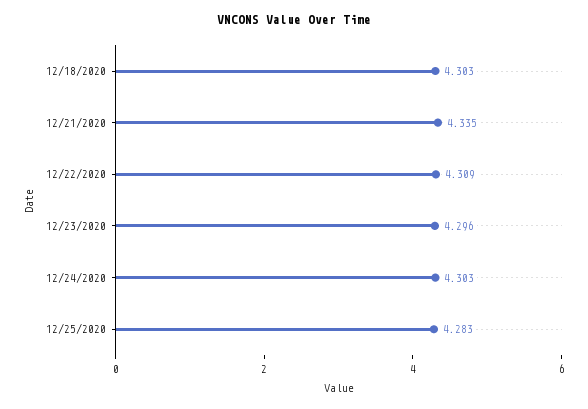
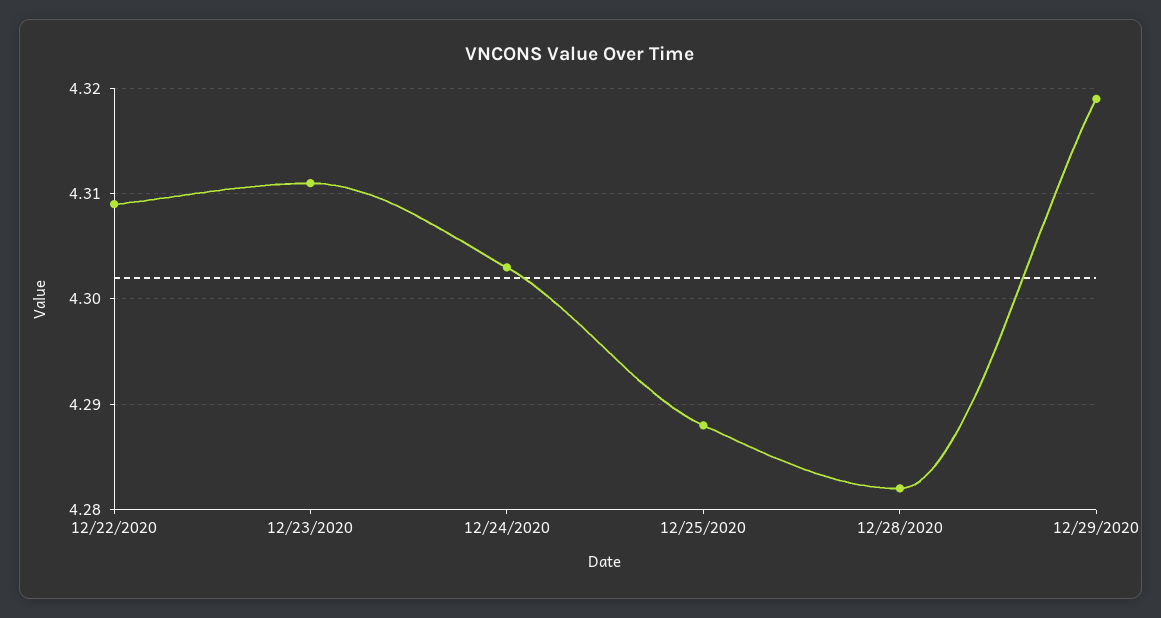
12/18/2020: 4.303 -> none
12/21/2020: 4.335 -> none
12/23/2020: 4.296 -> 4.311
12/25/2020: 4.283 -> 4.288
12/28/2020: none -> 4.282
12/29/2020: none -> 4.319

